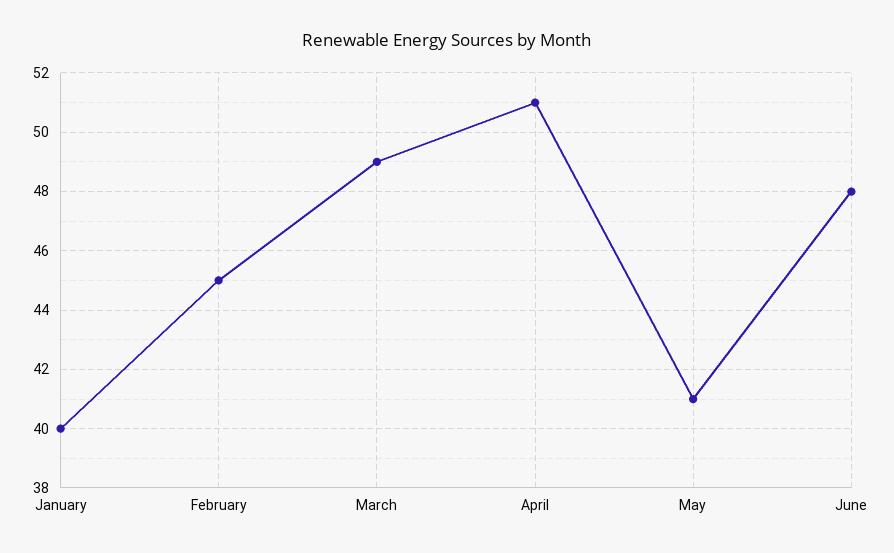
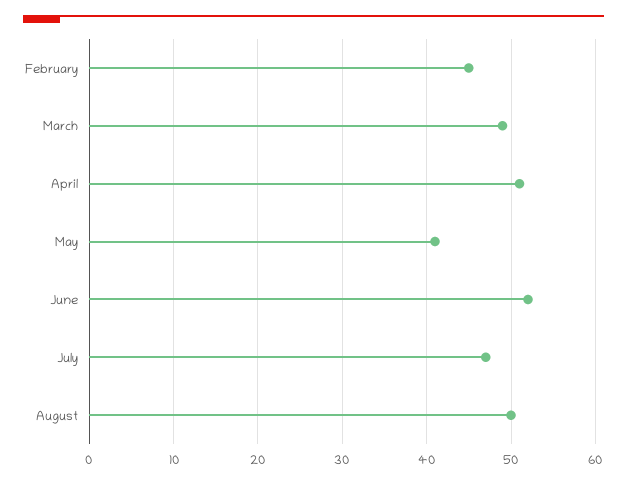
January: 40 -> none
June: 48 -> 52
July: none -> 47
August: none -> 50

